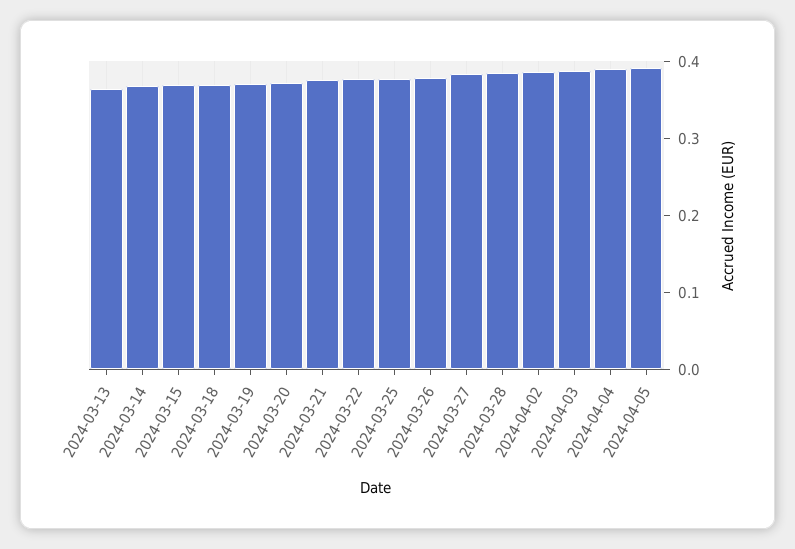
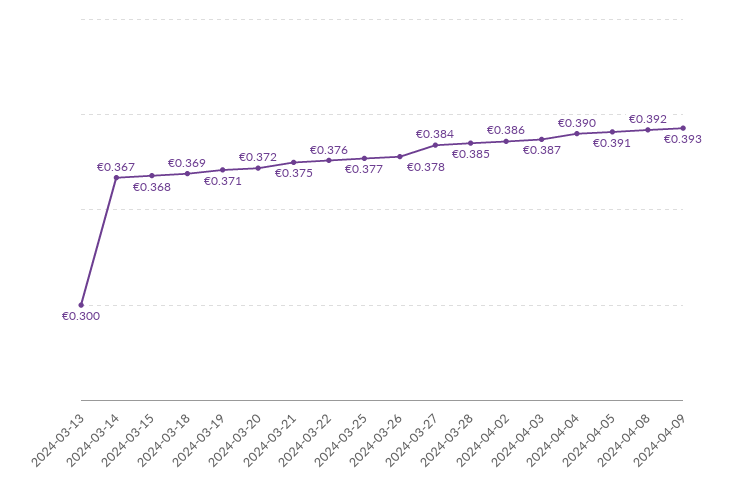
2024-03-13: 0.36 -> 0.3
2024-04-08: none -> 0.392
2024-04-09: none -> 0.393

